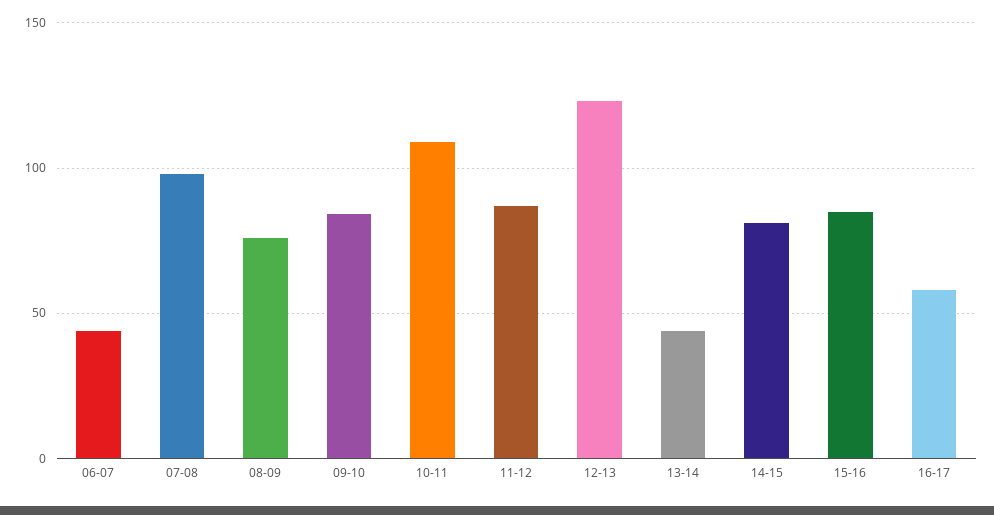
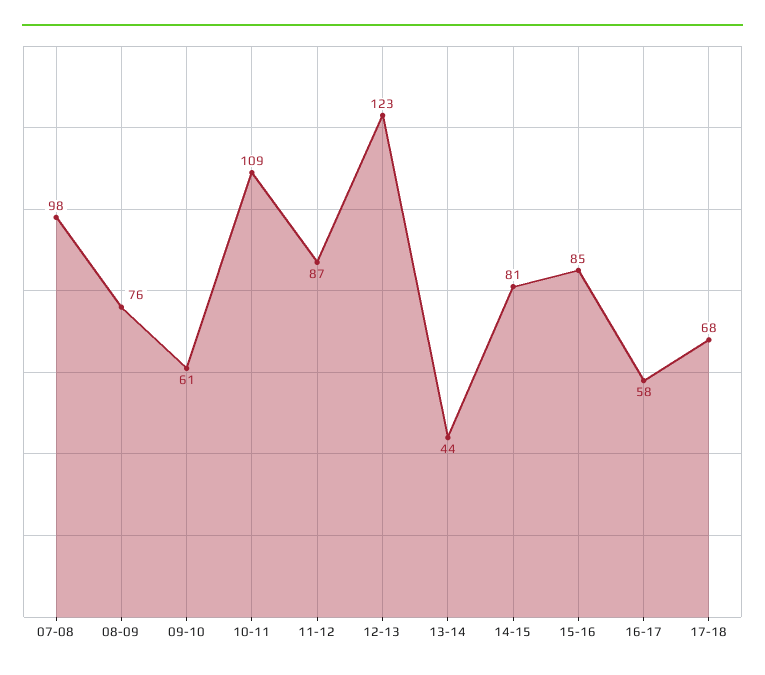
06-07: 45 -> none
09-10: 85 -> 61
17-18: none -> 68

